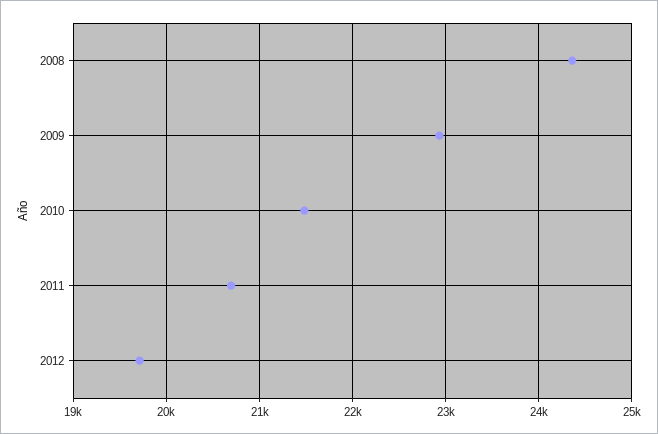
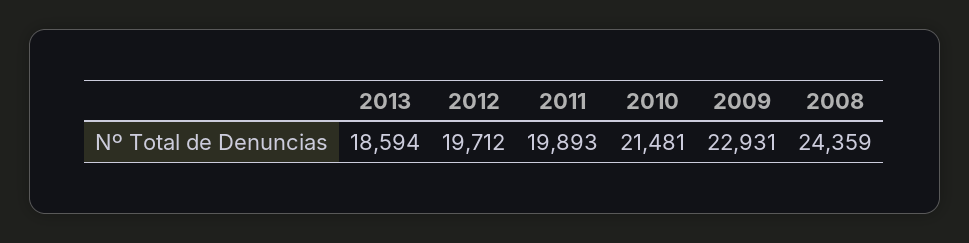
2011: 20700 -> 19893
2013: none -> 18594

